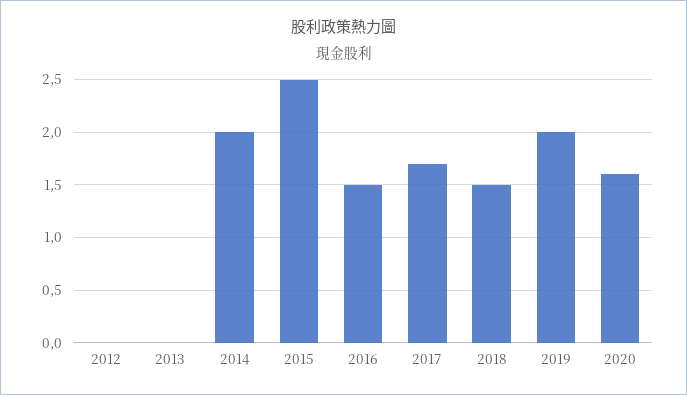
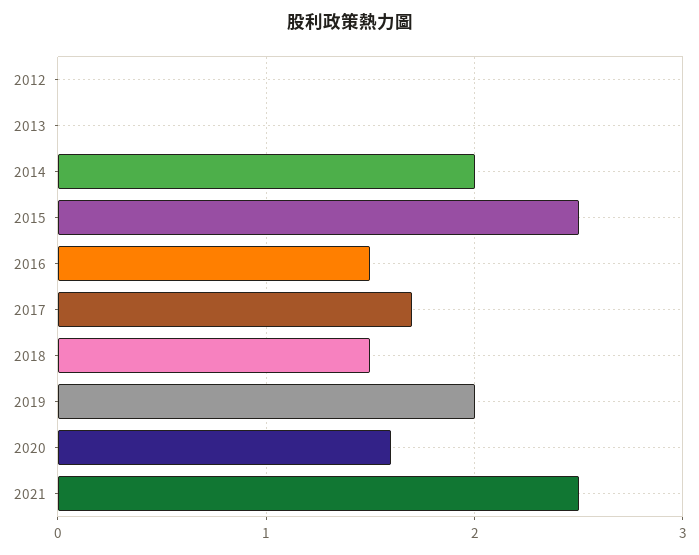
2021: none -> 2.5

